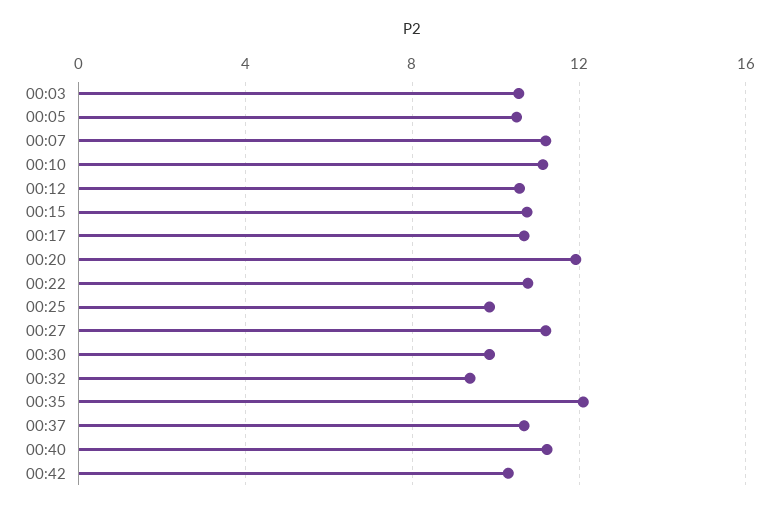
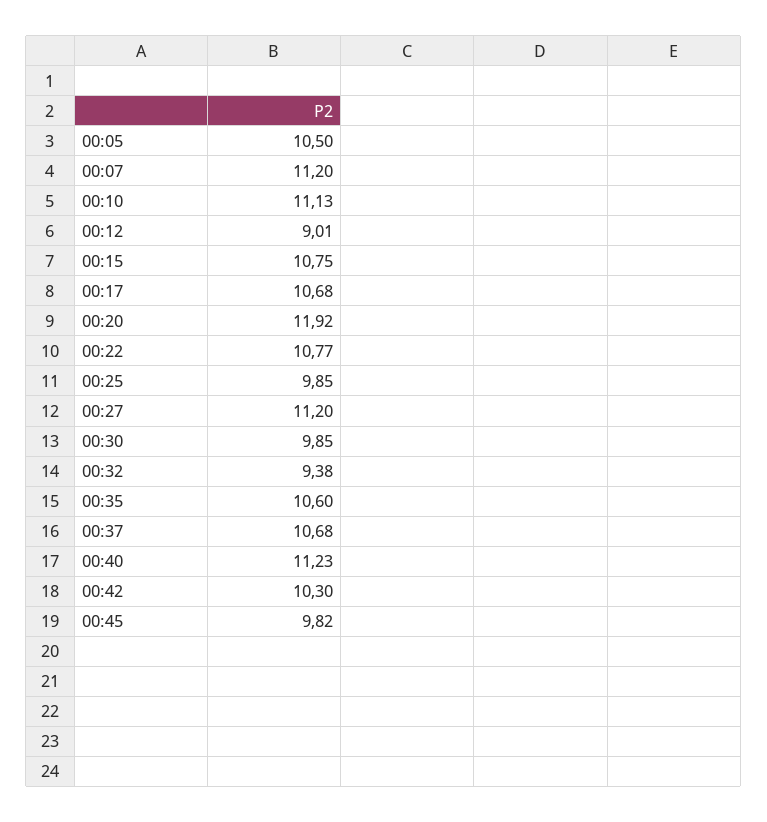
00:03: 10.5 -> none
00:12: 10.5 -> 9.01
00:35: 12 -> 10.6
00:45: none -> 9.82

